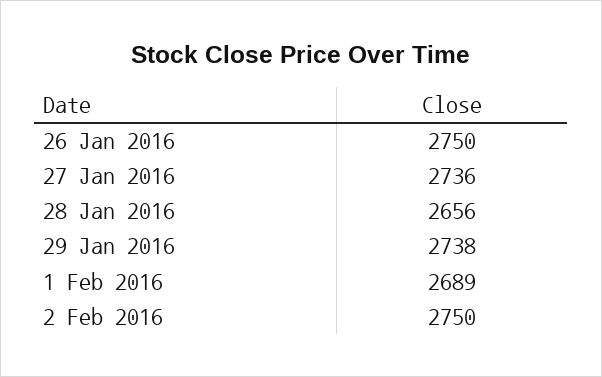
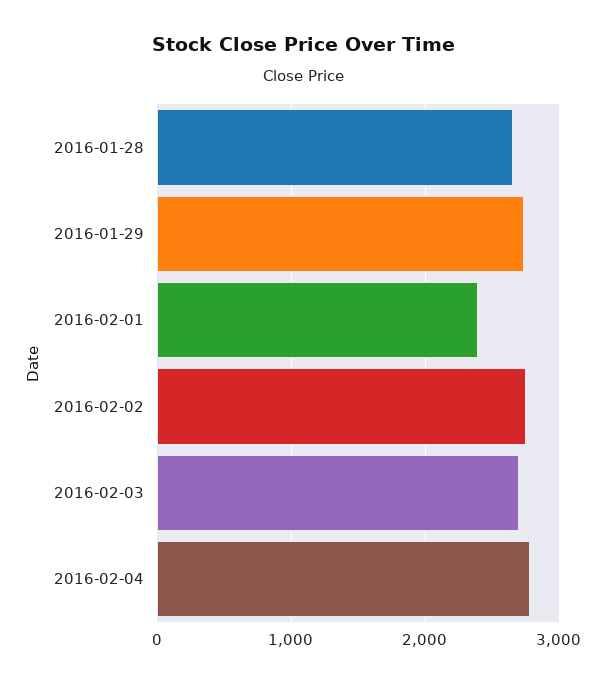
26 Jan 2016: 2750 -> none
27 Jan 2016: 2736 -> none
1 Feb 2016: 2689 -> 2400
2016-02-03: none -> 2700
2016-02-04: none -> 2800

